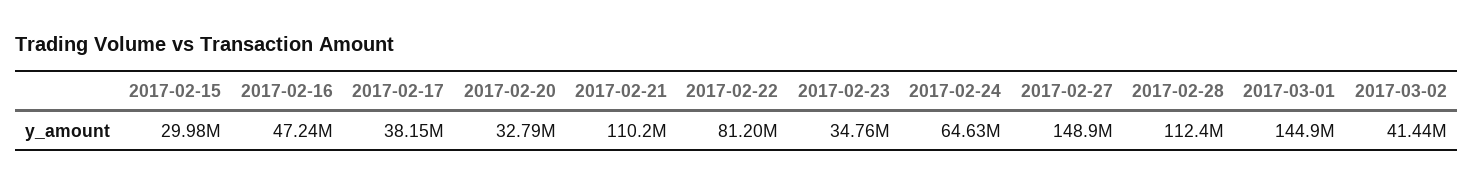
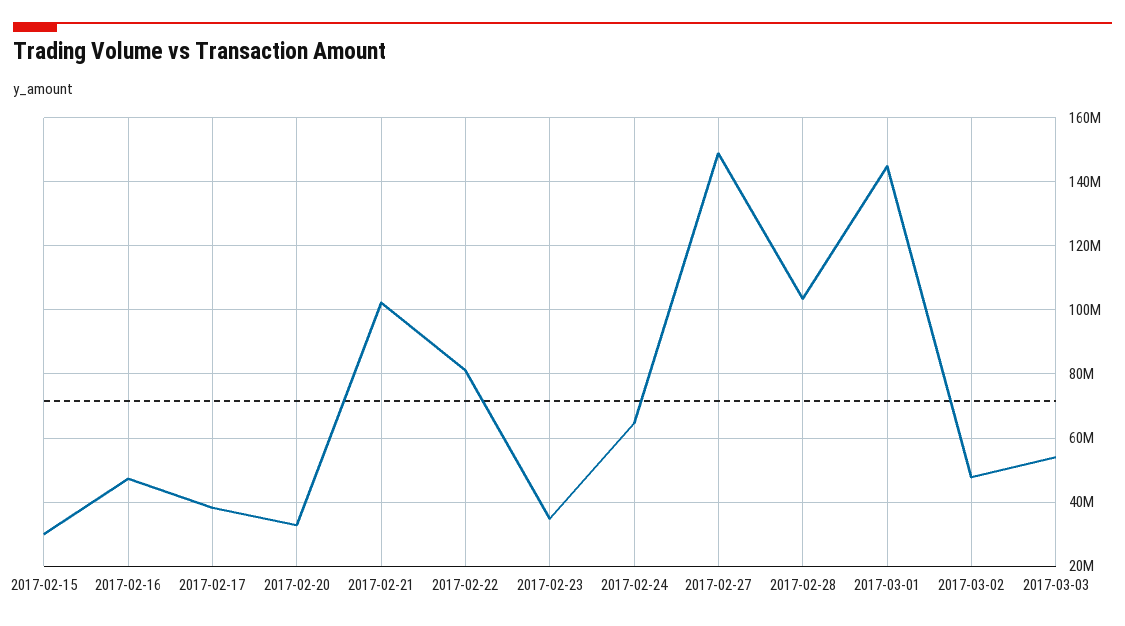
2017-02-21: 110200000 -> 102000000
2017-02-28: 112400000 -> 104000000
2017-03-02: 41440000 -> 48000000
2017-03-03: none -> 54000000

